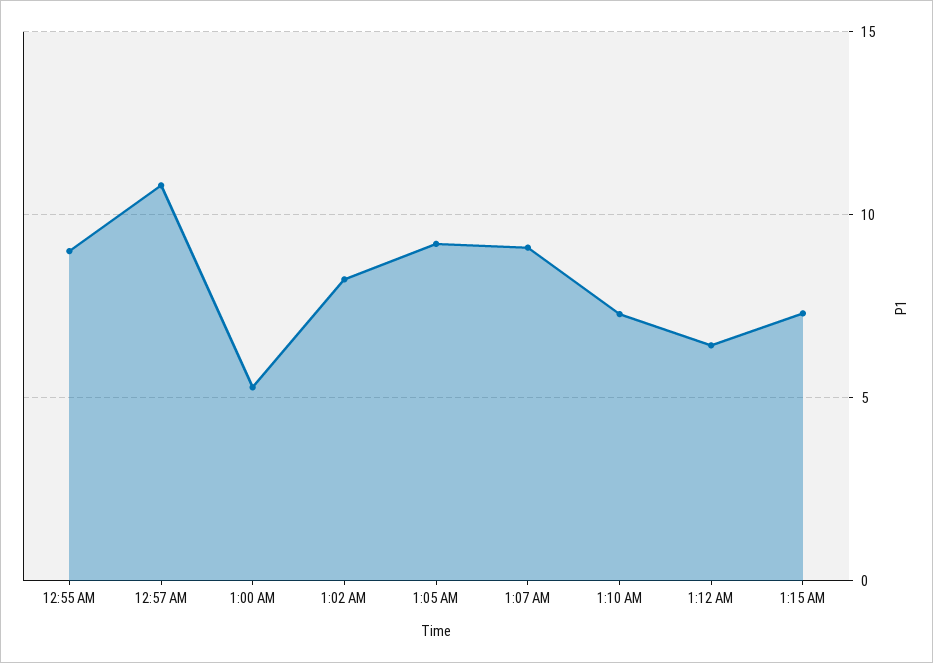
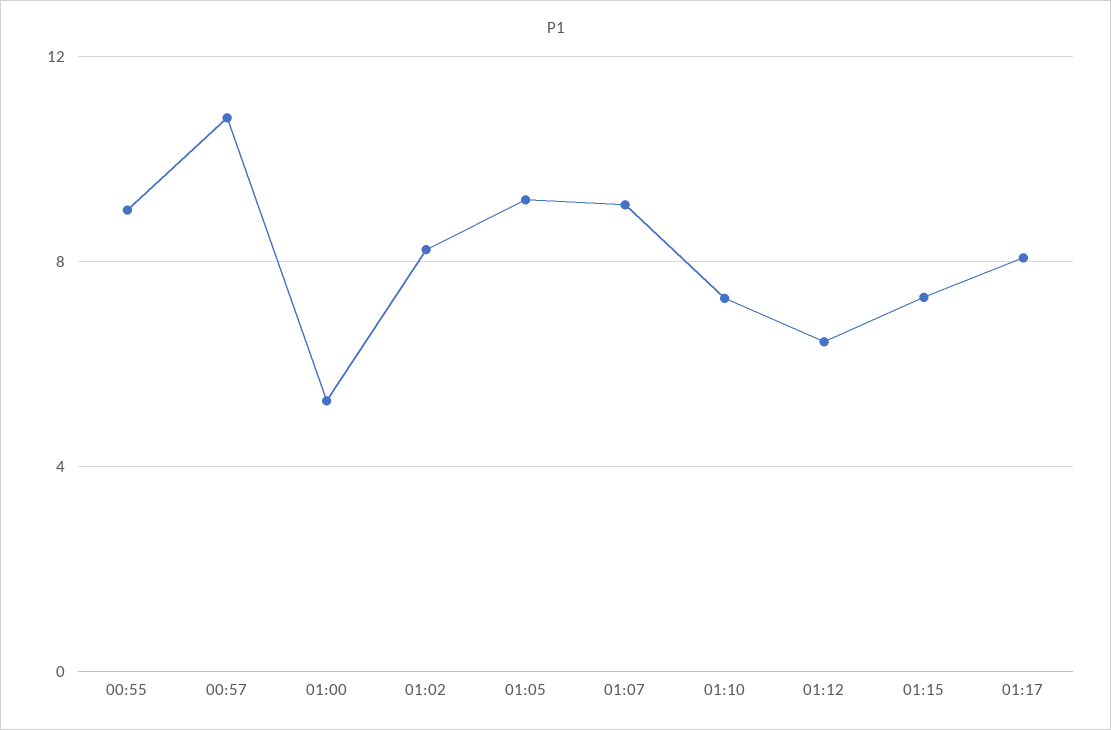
01:17: none -> 8

